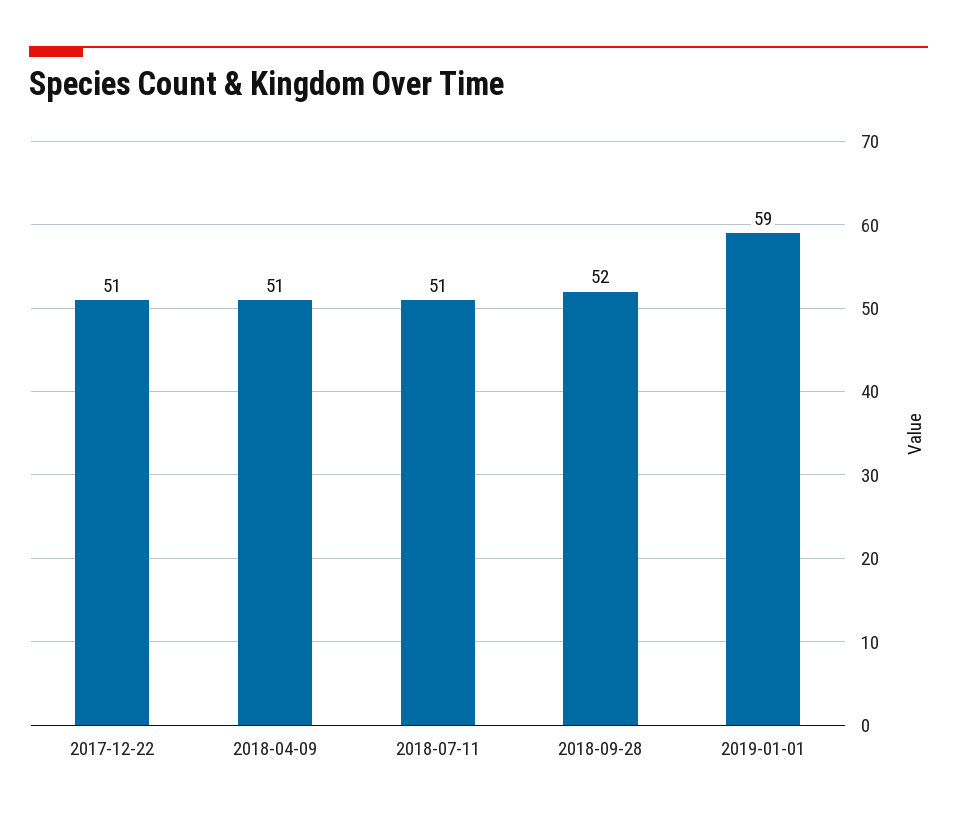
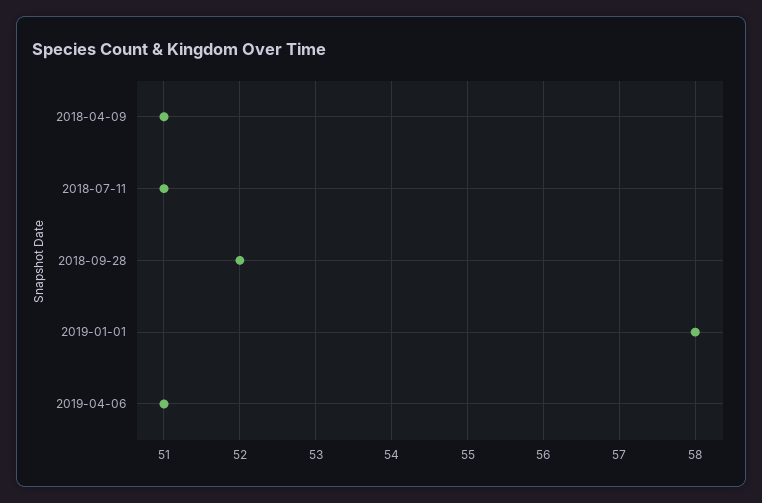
2017-12-22: 51 -> none
2019-01-01: 59 -> 58
2019-04-06: none -> 51

